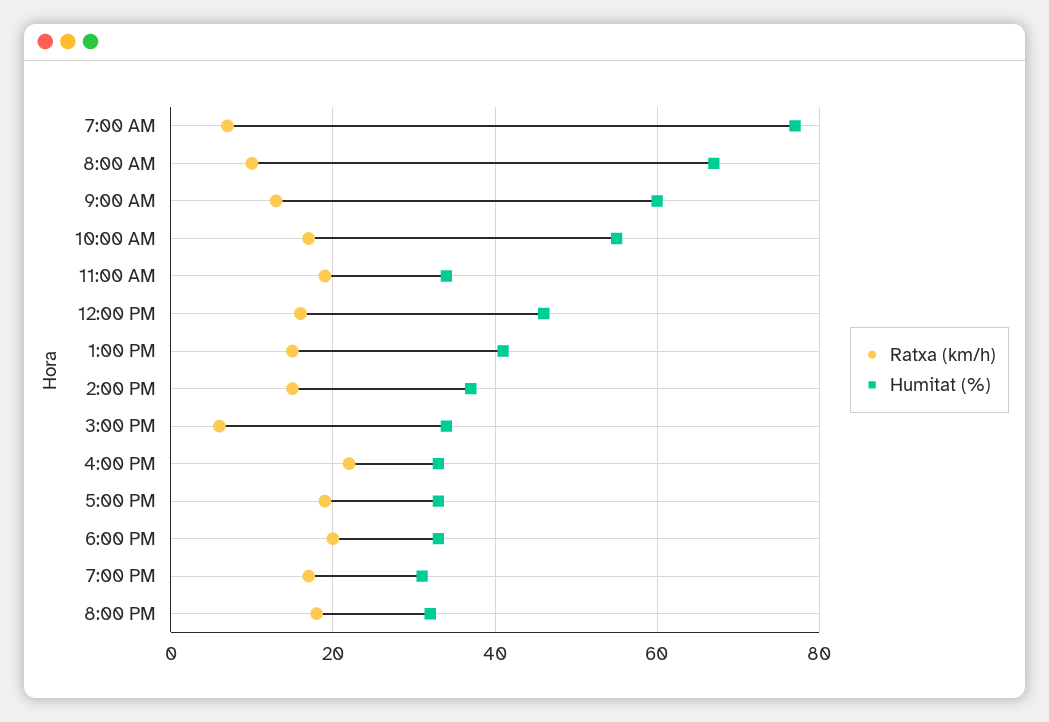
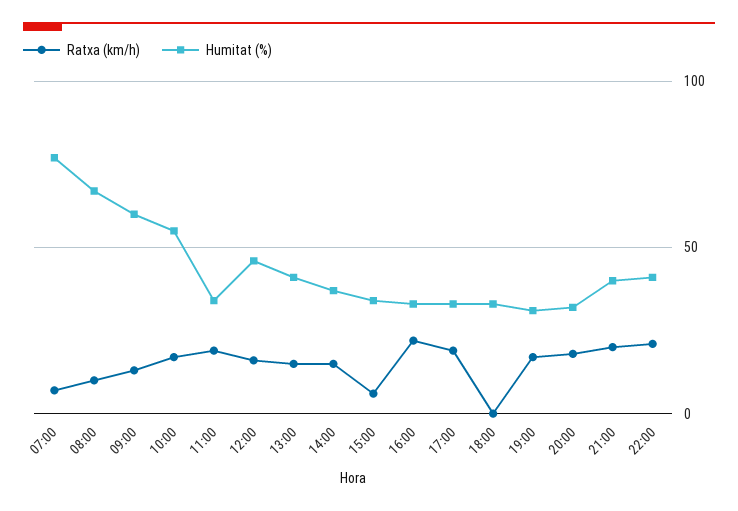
Ratxa (km/h), 6:00 PM: 20 -> 0
Ratxa (km/h), 21:00: none -> 20
Humitat (%), 21:00: none -> 40
Ratxa (km/h), 22:00: none -> 20
Humitat (%), 22:00: none -> 40

